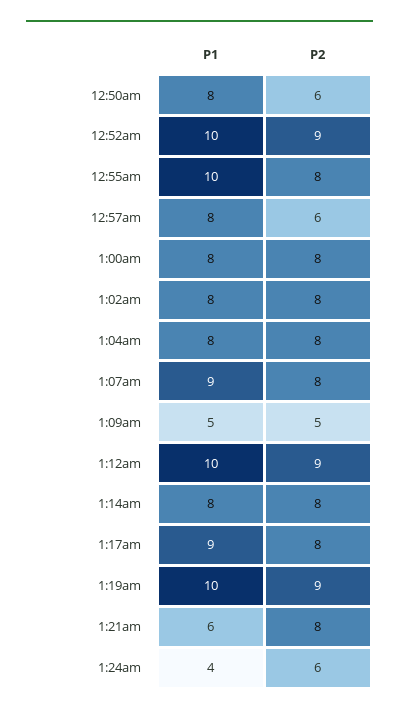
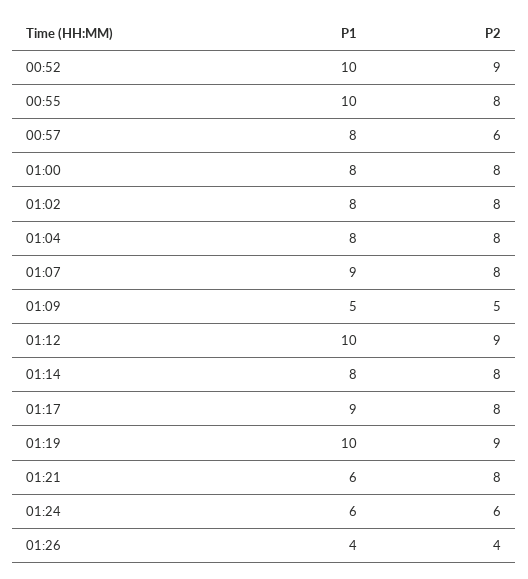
P1, 12:50am: 8 -> none
P2, 12:50am: 6 -> none
P1, 1:24am: 4 -> 6
P1, 01:26: none -> 4
P2, 01:26: none -> 4

